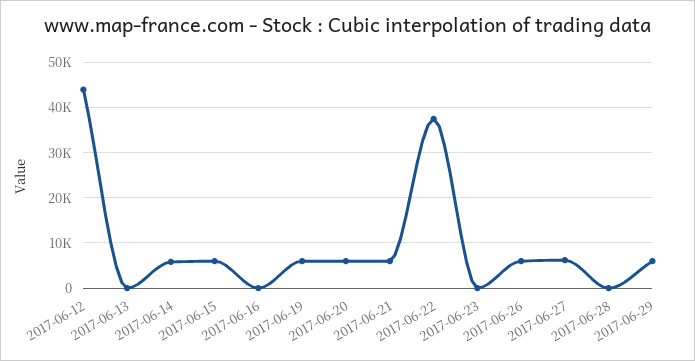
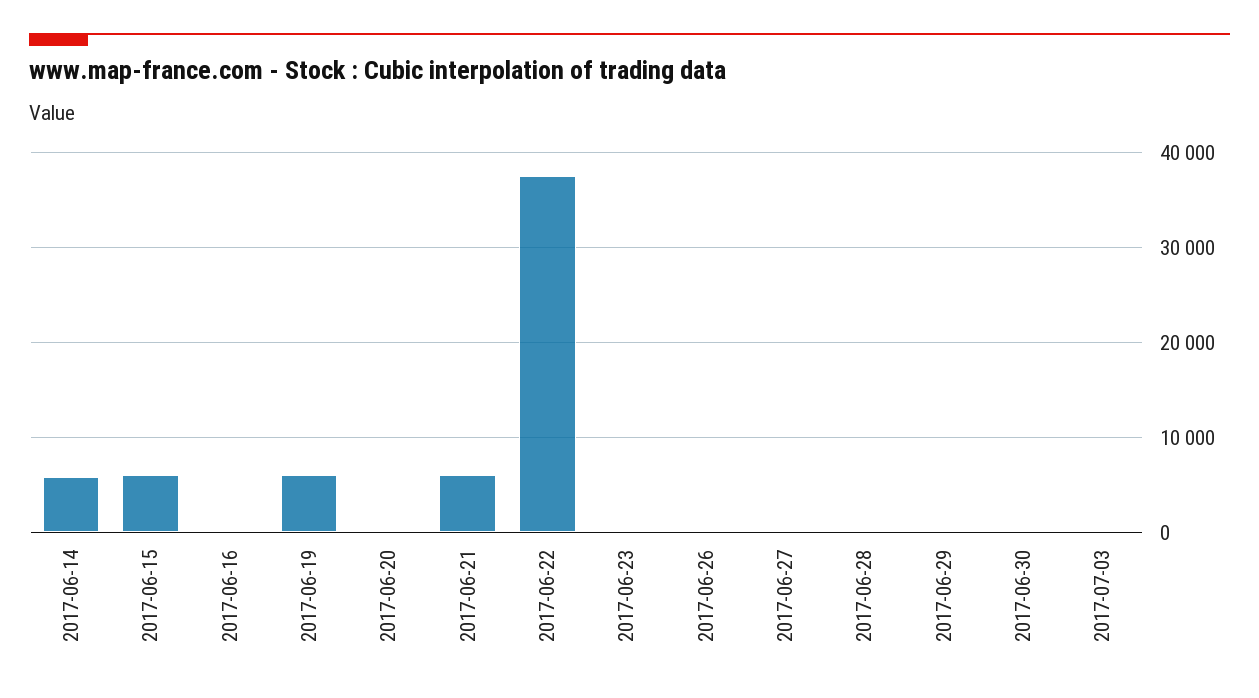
2017-06-12: 44000 -> none
2017-06-13: 0 -> none
2017-06-20: 6000 -> 0
2017-06-26: 6000 -> 0
2017-06-27: 6000 -> 0
2017-06-29: 6000 -> 0
2017-06-30: none -> 0
2017-07-03: none -> 0

